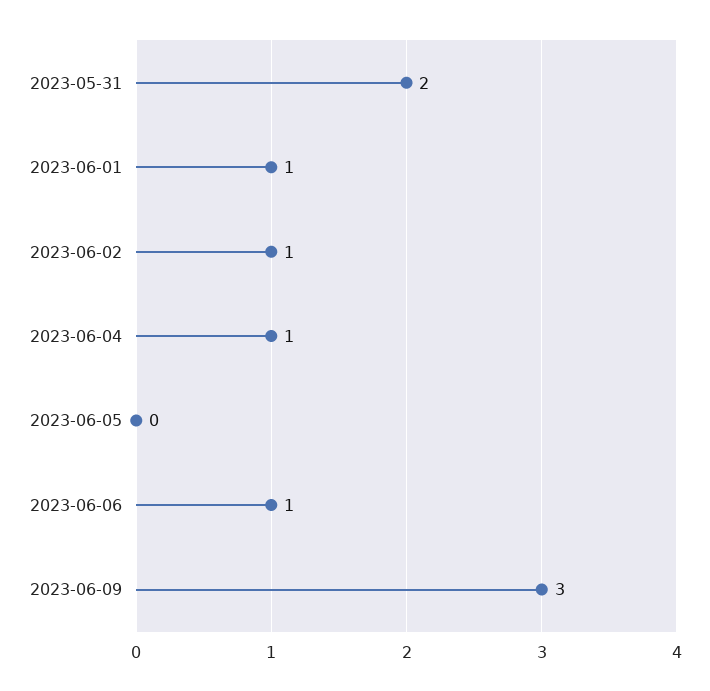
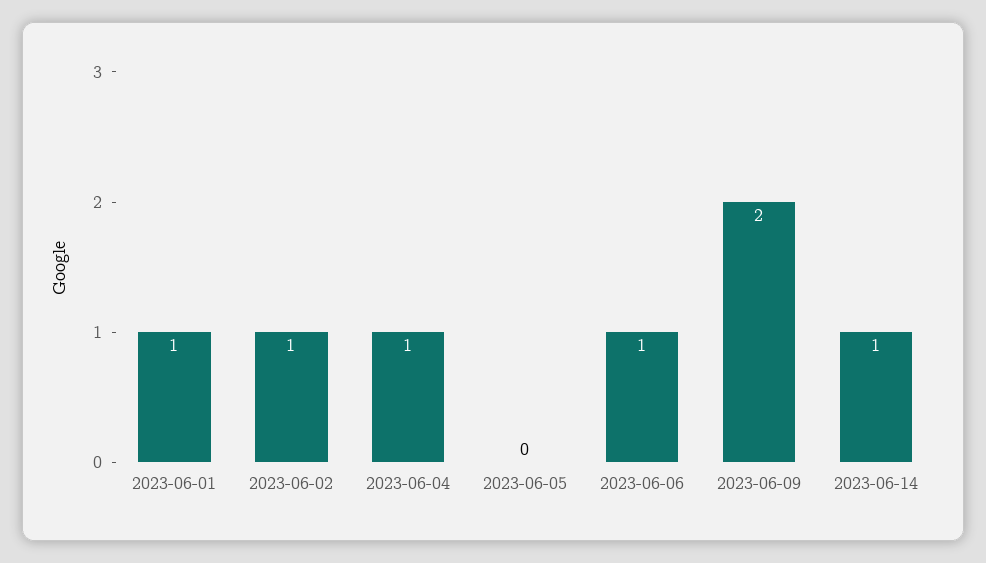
2023-05-31: 2 -> none
2023-06-09: 3 -> 2
2023-06-14: none -> 1

